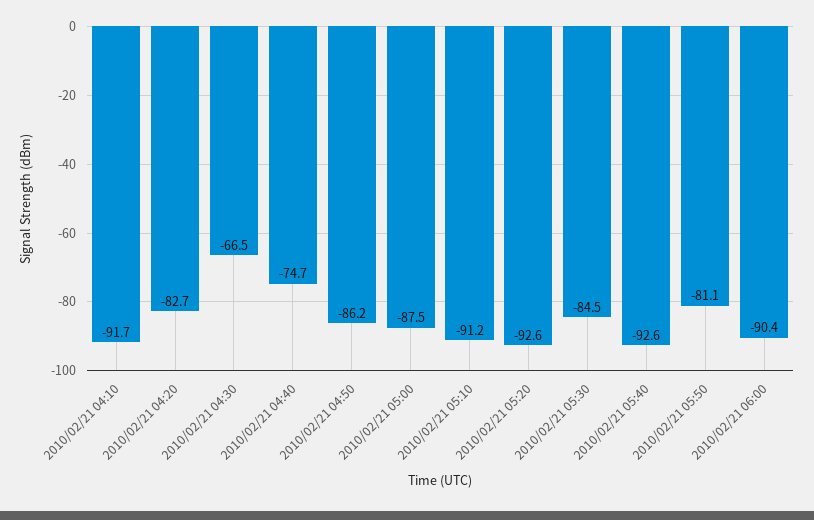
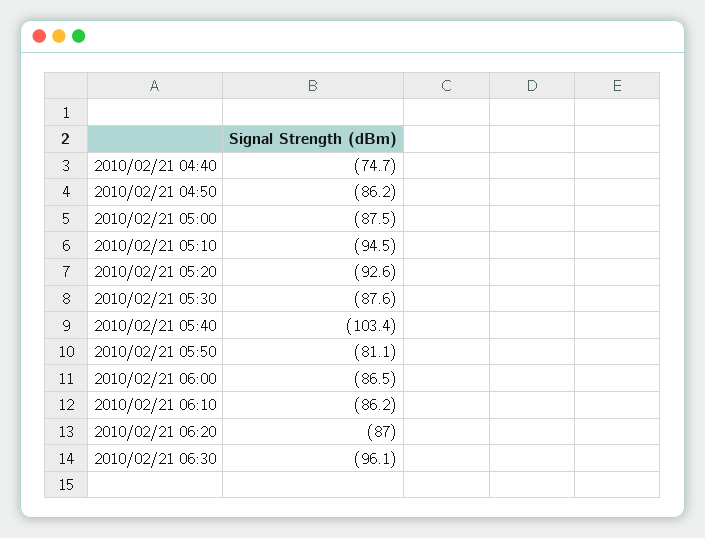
2010/02/21 04:10: -91.7 -> none
2010/02/21 04:20: -82.7 -> none
2010/02/21 04:30: -66.5 -> none
2010/02/21 05:10: -91.2 -> -94.5
2010/02/21 05:30: -84.5 -> -87.6
2010/02/21 05:40: -92.6 -> -103.4
2010/02/21 06:00: -90.4 -> -86.5
2010/02/21 06:10: none -> -86.2
2010/02/21 06:20: none -> -87
2010/02/21 06:30: none -> -96.1

